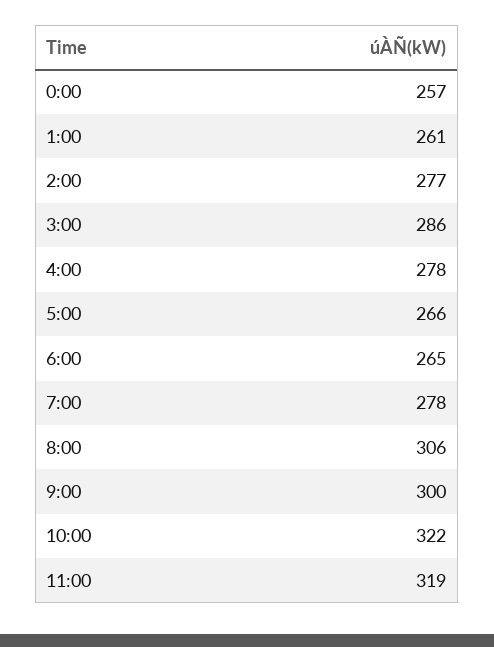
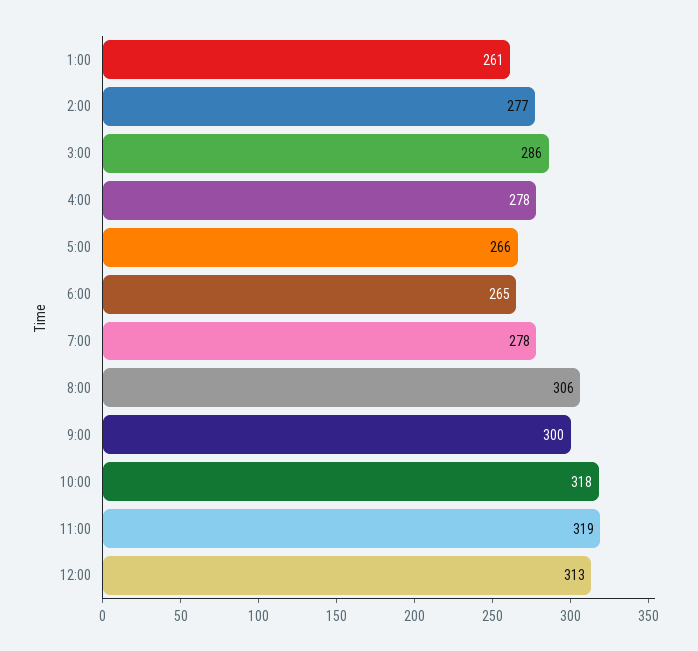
0:00: 257 -> none
10:00: 322 -> 318
12:00: none -> 313

